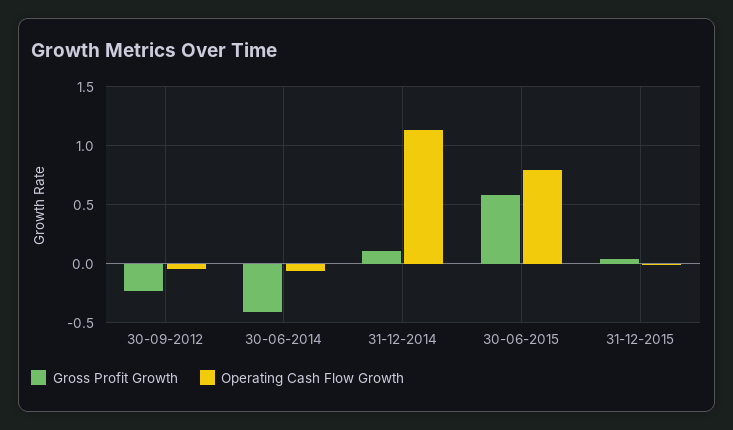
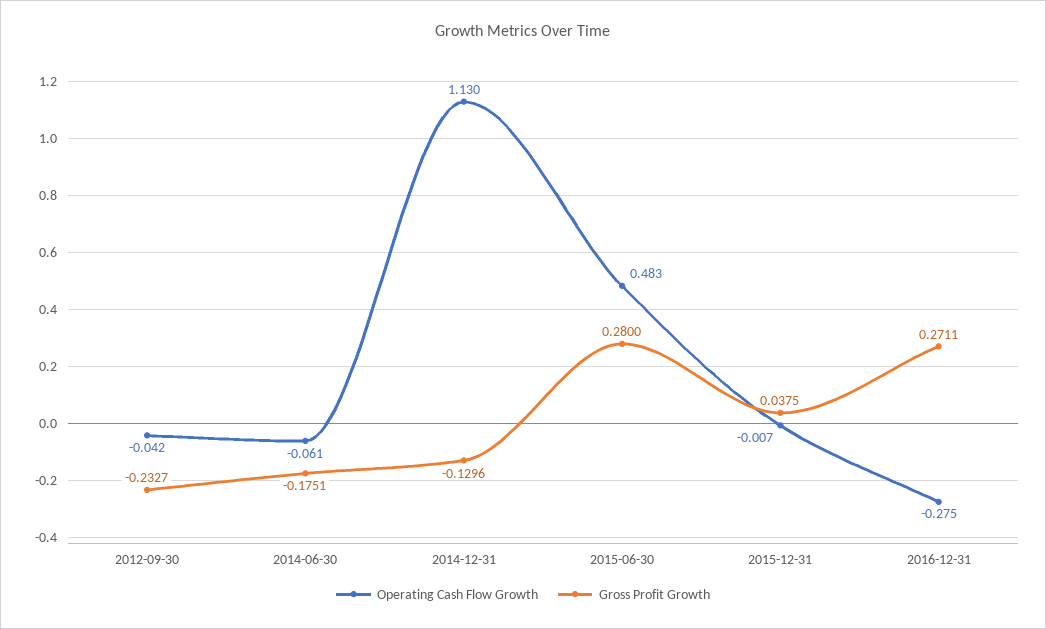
Gross Profit Growth, 30-06-2014: -0.4 -> -0.1751
Gross Profit Growth, 31-12-2014: 0.1 -> -0.1296
Gross Profit Growth, 30-06-2015: 0.6 -> 0.28
Operating Cash Flow Growth, 30-06-2015: 0.8 -> 0.483
Operating Cash Flow Growth, 2016-12-31: none -> -0.275
Gross Profit Growth, 2016-12-31: none -> 0.2711

